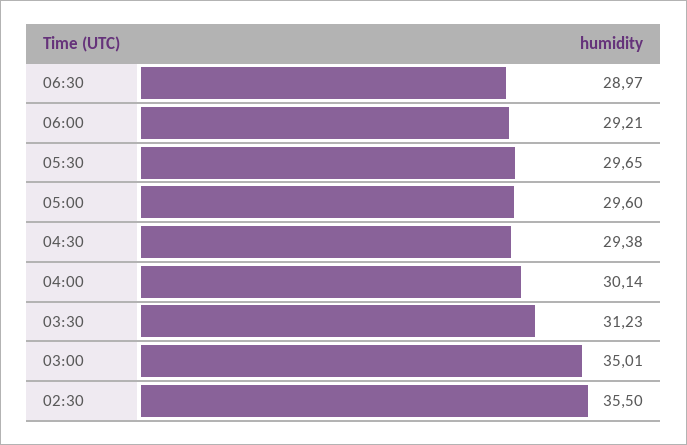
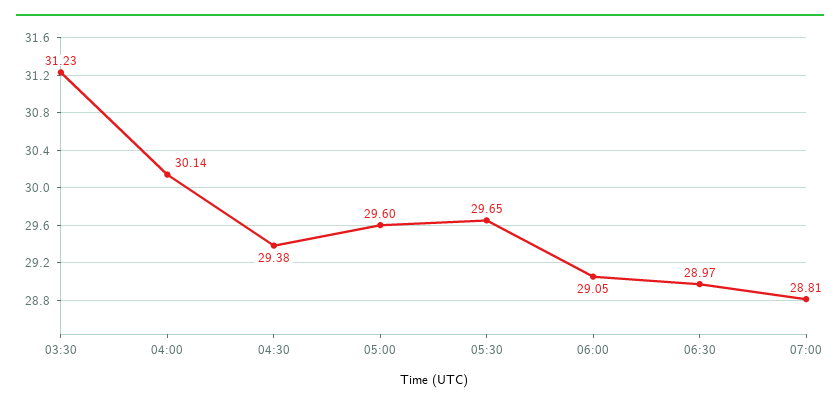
06:00: 29.21 -> 29.05
03:00: 35.01 -> none
02:30: 35.5 -> none
07:00: none -> 28.81

